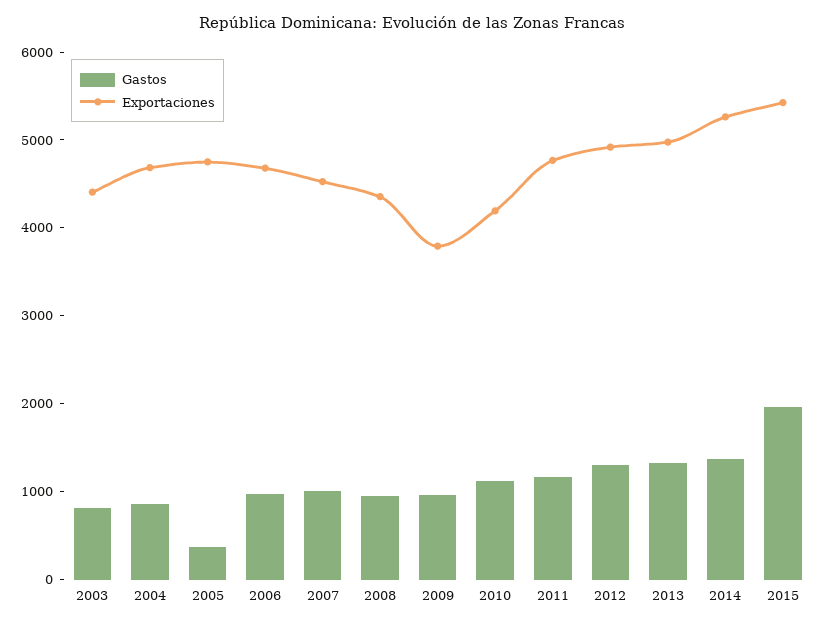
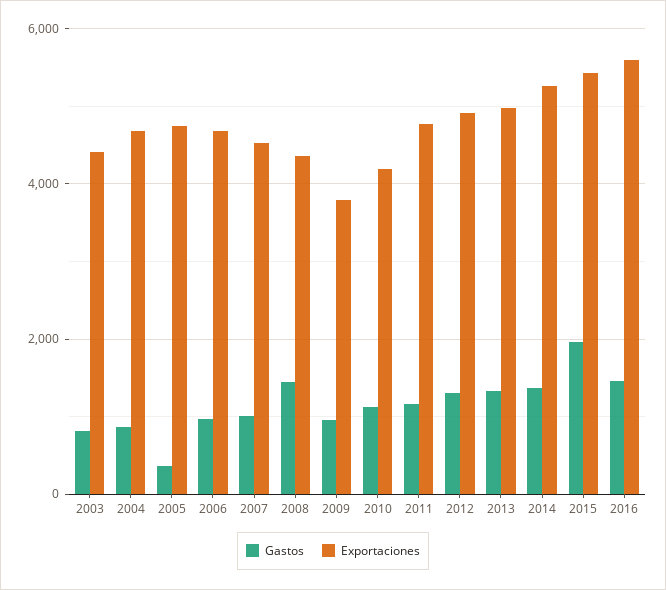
Gastos, 2008: 1000 -> 1400
Gastos, 2016: none -> 1400
Exportaciones, 2016: none -> 5600

